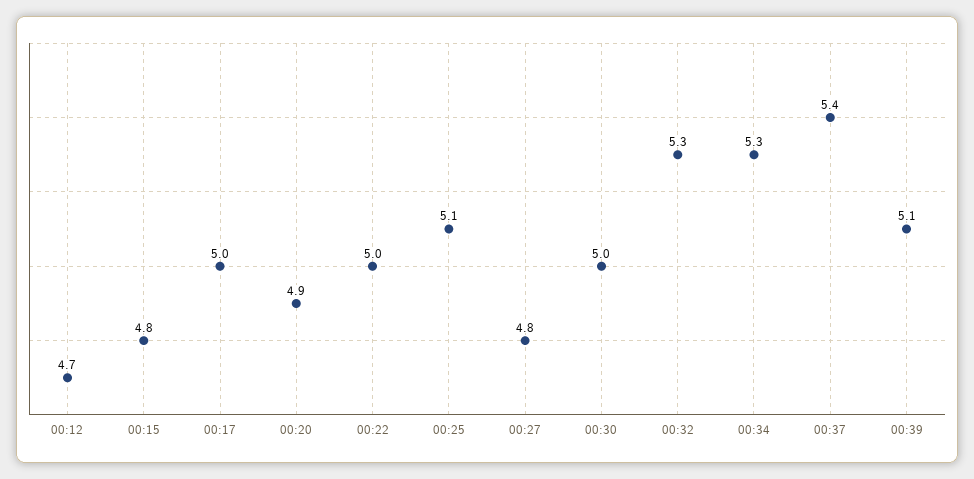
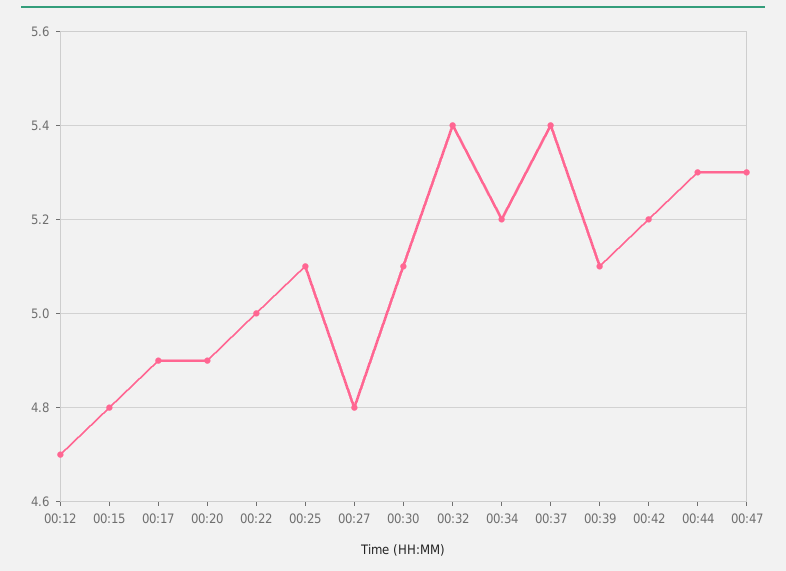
00:17: 5 -> 4.9
00:30: 5 -> 5.1
00:32: 5.3 -> 5.4
00:34: 5.3 -> 5.2
00:42: none -> 5.2
00:44: none -> 5.3
00:47: none -> 5.3

